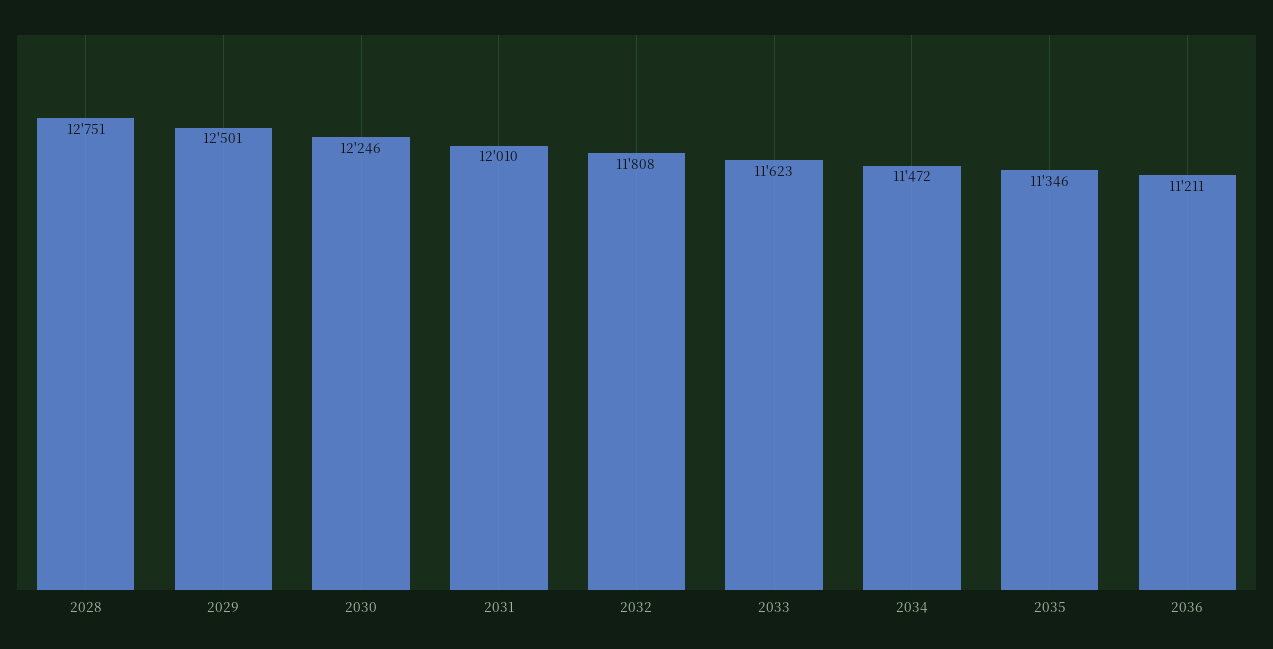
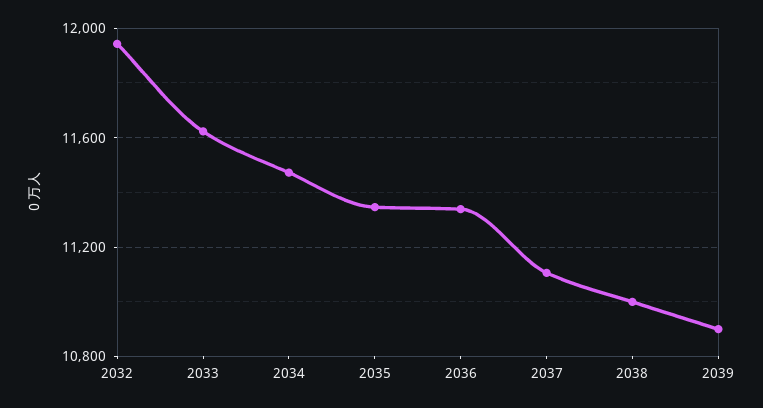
2028: 12751 -> none
2029: 12501 -> none
2030: 12246 -> none
2031: 12010 -> none
2032: 11808 -> 11950
2036: 11211 -> 11350
2037: none -> 11100
2038: none -> 11000
2039: none -> 10900

